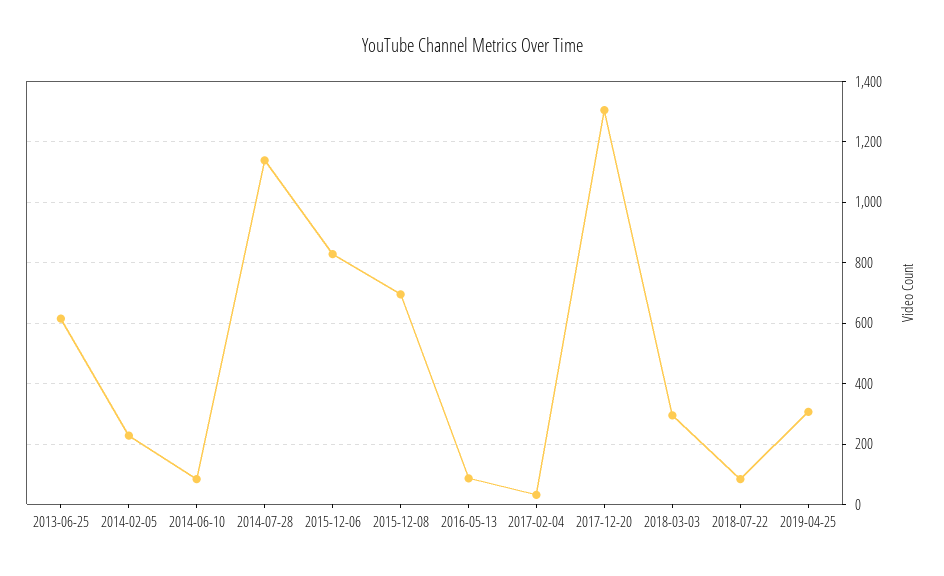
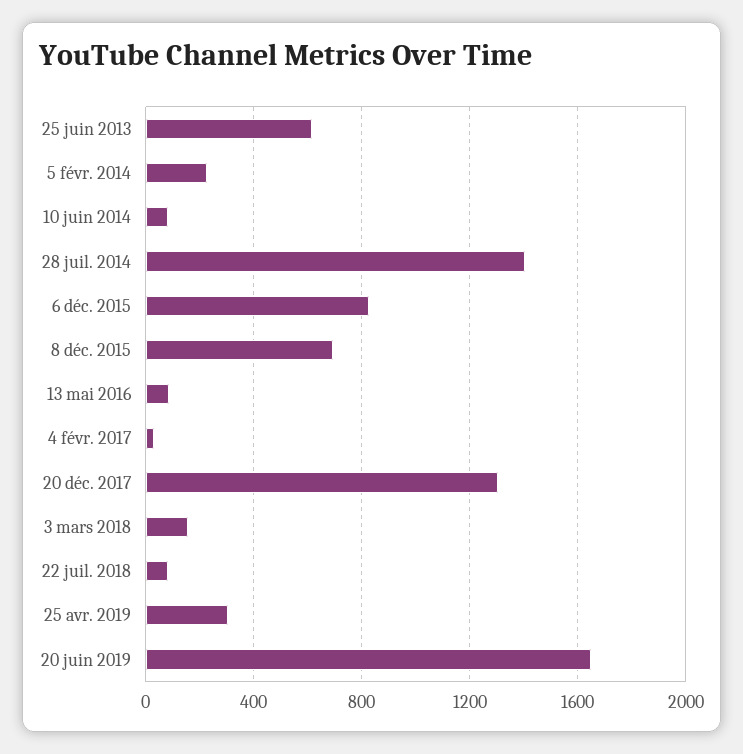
2014-07-28: 1140 -> 1400
2018-03-03: 300 -> 150
20 juin 2019: none -> 1650

